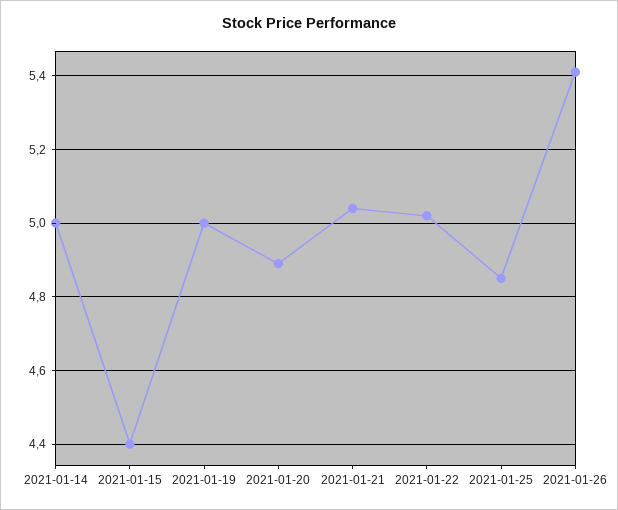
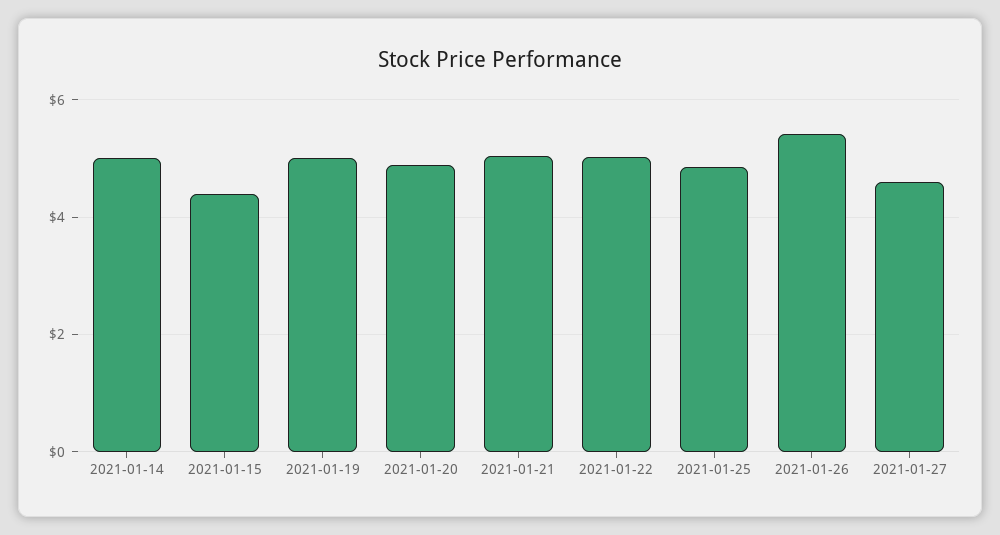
2021-01-27: none -> 4.6

